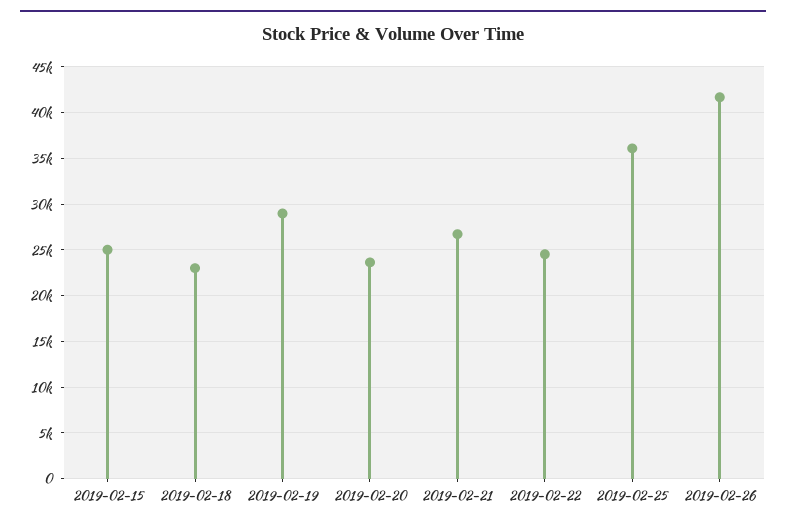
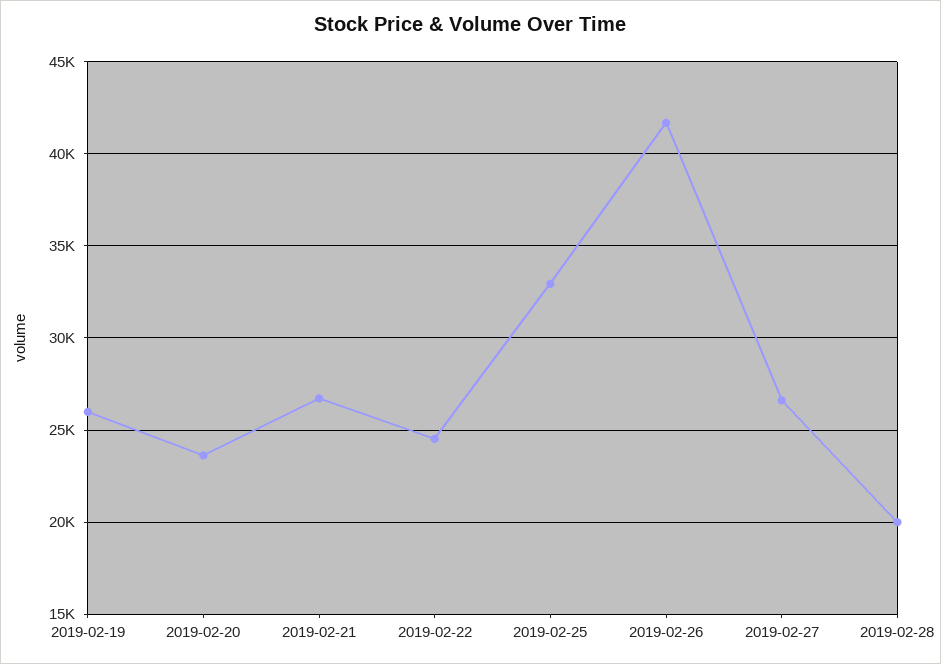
2019-02-15: 25000 -> none
2019-02-18: 23000 -> none
2019-02-19: 29000 -> 26000
2019-02-25: 36000 -> 33000
2019-02-27: none -> 26500
2019-02-28: none -> 20000

